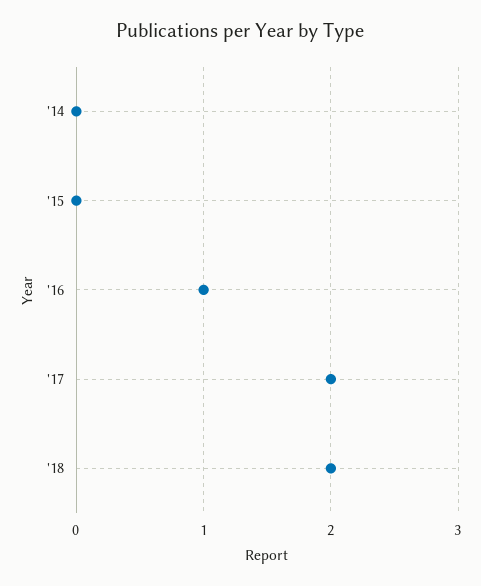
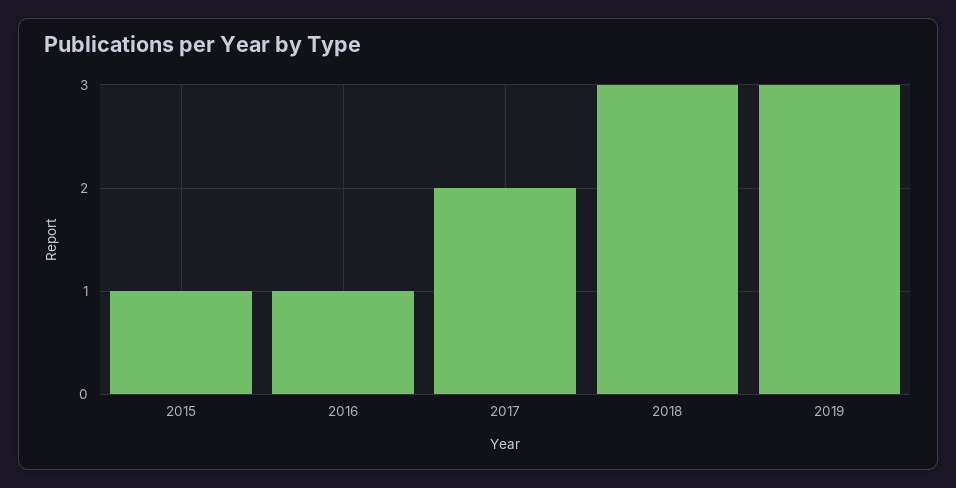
'14: 0 -> none
'15: 0 -> 1
'18: 2 -> 3
2019: none -> 3

